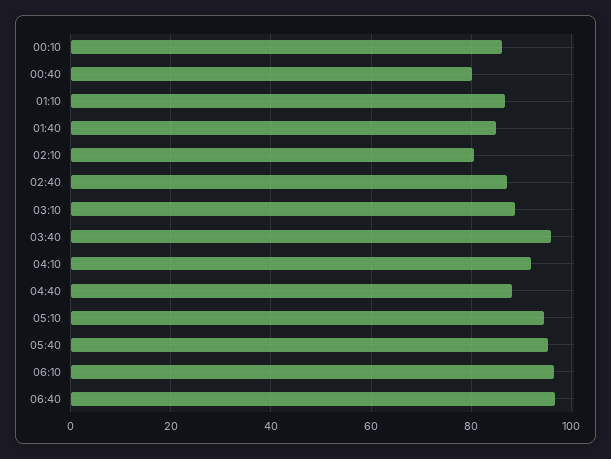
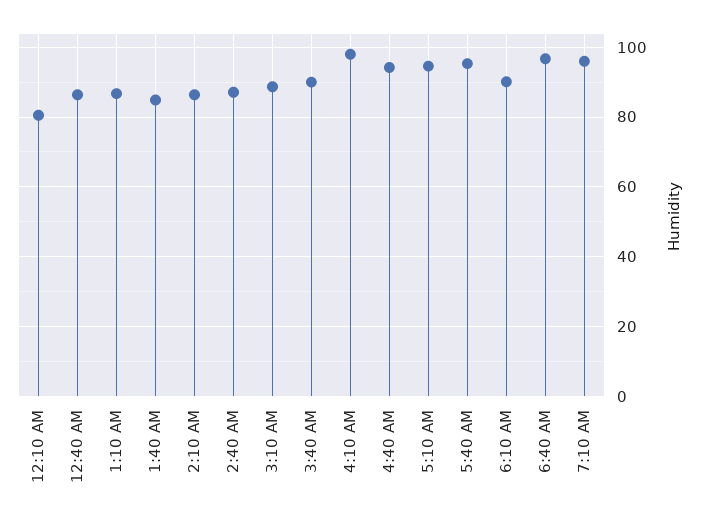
00:10: 86 -> 80
00:40: 80 -> 86
02:10: 80 -> 86
03:40: 96 -> 90
04:10: 92 -> 98
04:40: 88 -> 94
06:10: 96 -> 90
7:10 AM: none -> 96

